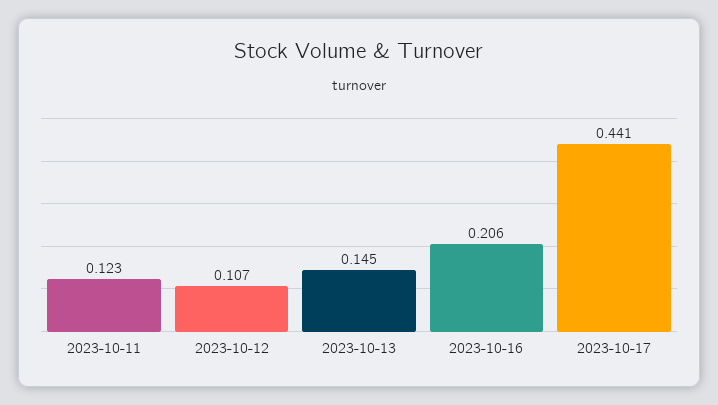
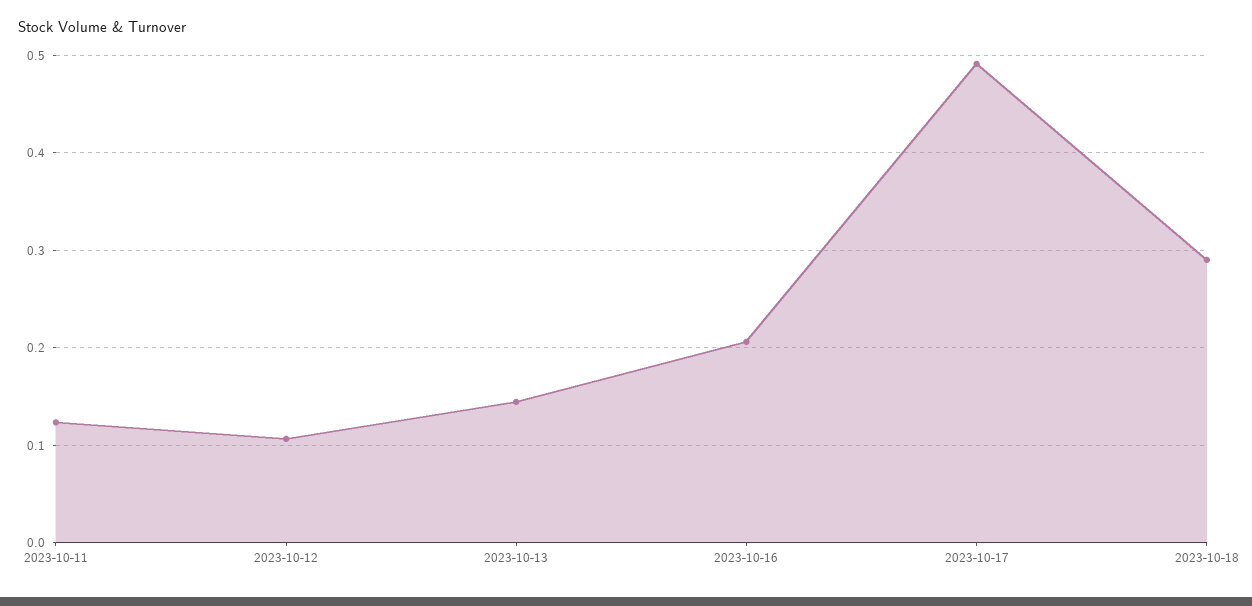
2023-10-17: 0.441 -> 0.49
2023-10-18: none -> 0.29

